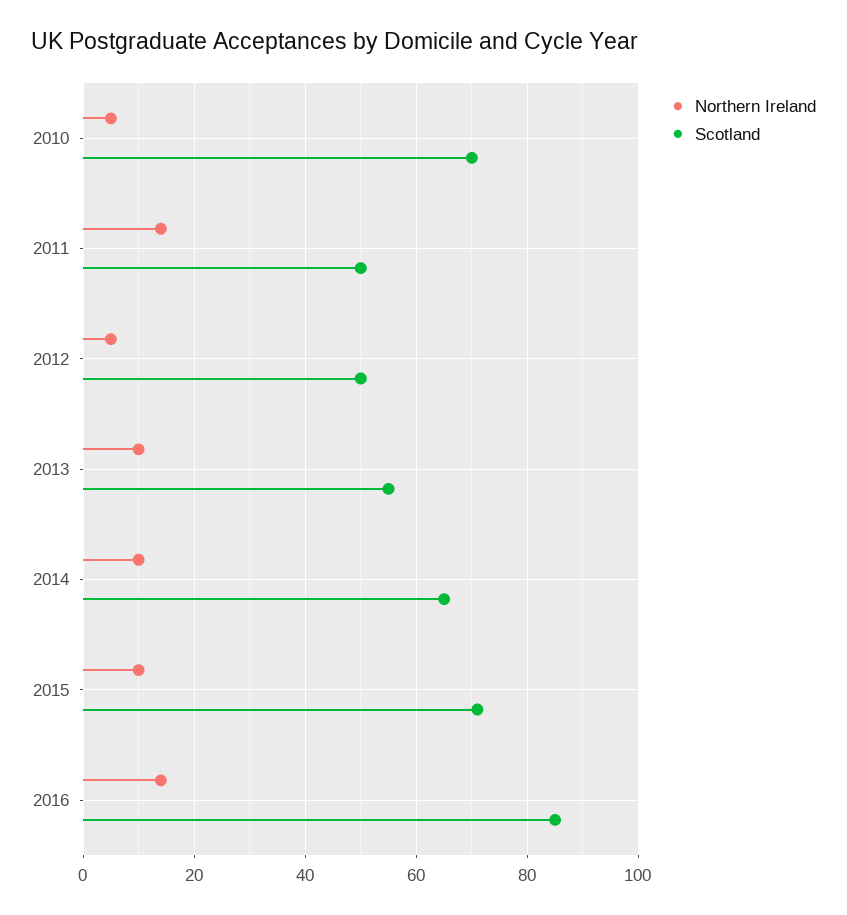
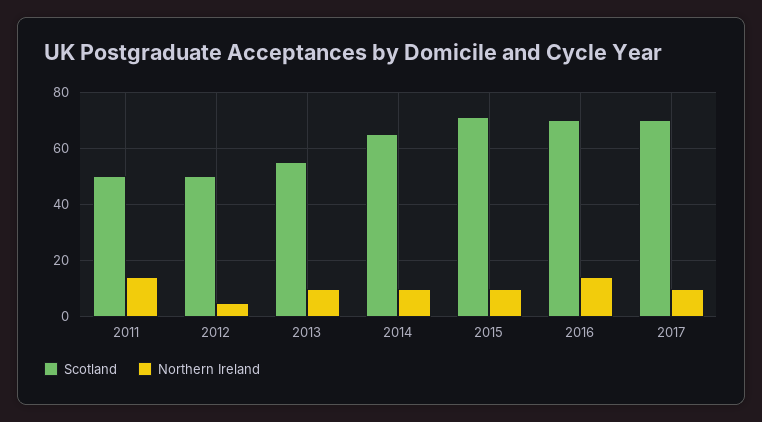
Northern Ireland, 2010: 5 -> none
Scotland, 2010: 70 -> none
Scotland, 2016: 85 -> 70
Scotland, 2017: none -> 70
Northern Ireland, 2017: none -> 10

